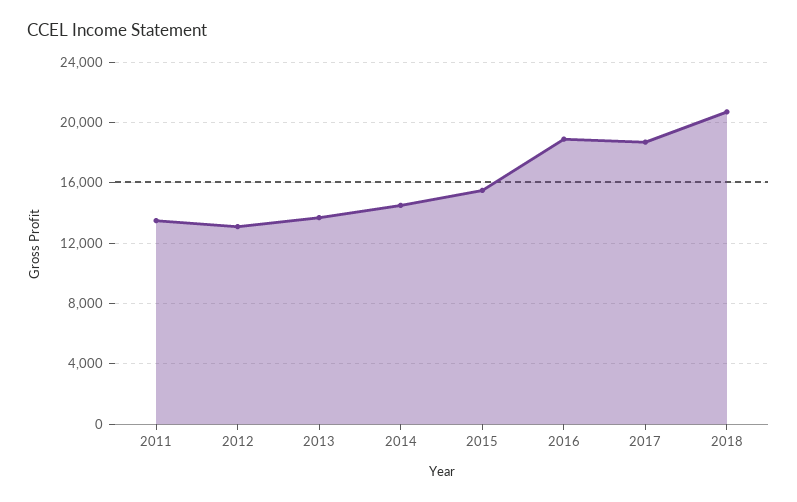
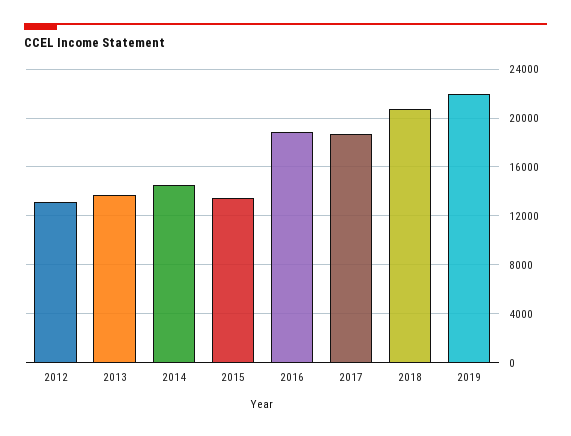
2011: 13500 -> none
2015: 15500 -> 13500
2019: none -> 22000

